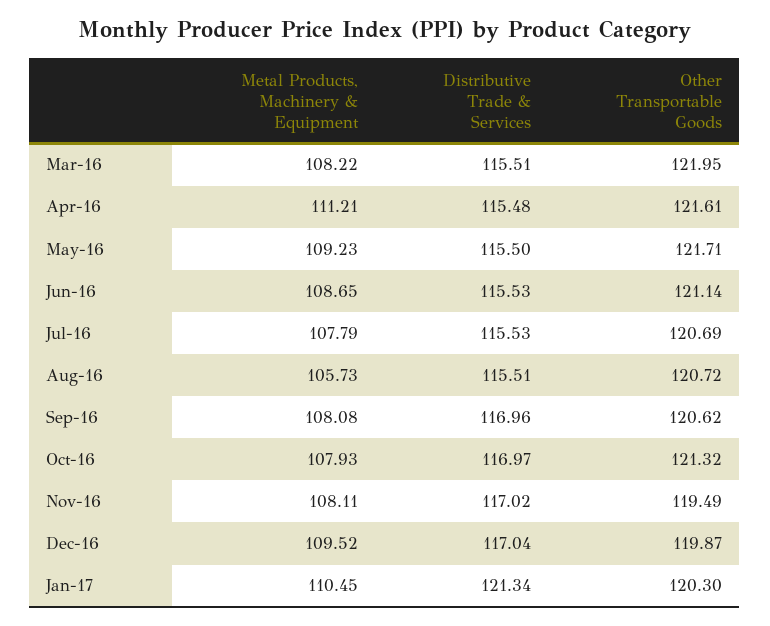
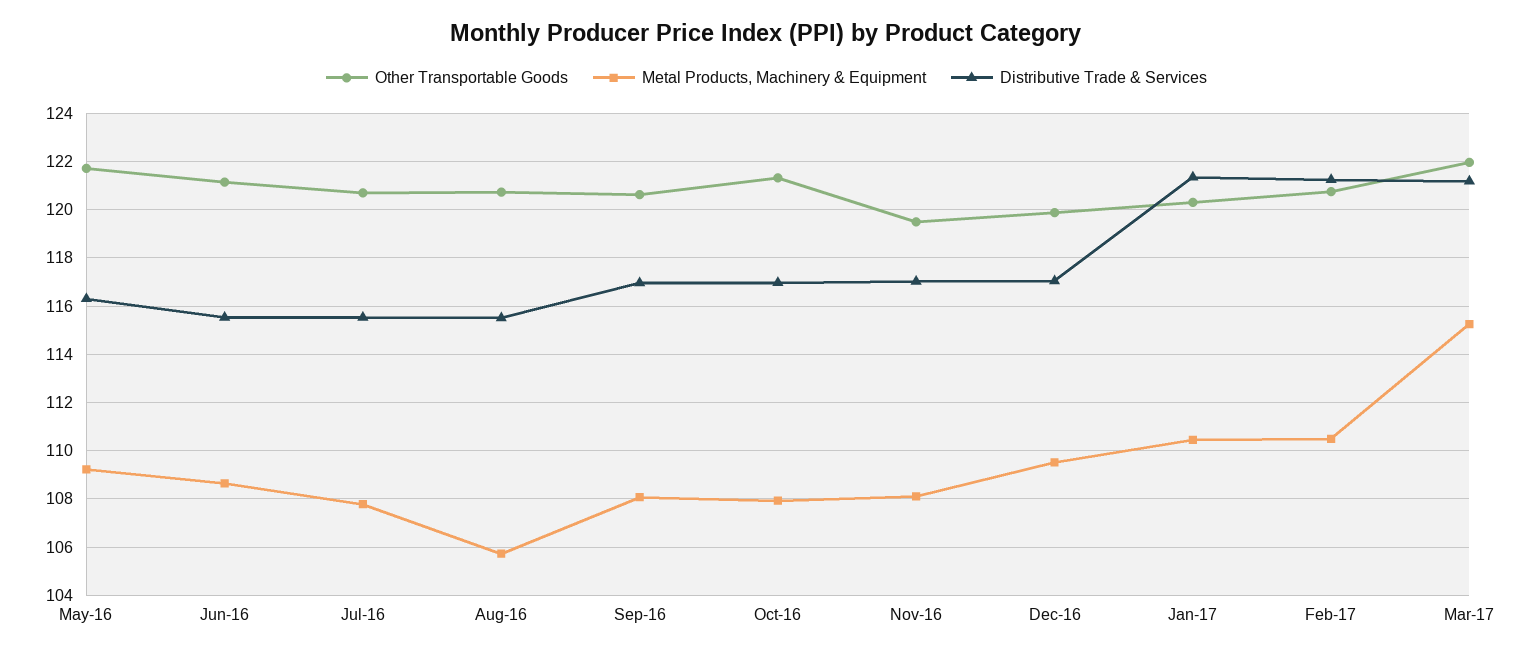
Metal Products, Machinery & Equipment, Mar-16: 108.22 -> none
Distributive Trade & Services, Mar-16: 115.51 -> none
Other Transportable Goods, Mar-16: 121.95 -> none
Metal Products, Machinery & Equipment, Apr-16: 111.21 -> none
Distributive Trade & Services, Apr-16: 115.48 -> none
Other Transportable Goods, Apr-16: 121.61 -> none
Distributive Trade & Services, May-16: 115.5 -> 116.25
Other Transportable Goods, Feb-17: none -> 120.75
Metal Products, Machinery & Equipment, Feb-17: none -> 110.5
Distributive Trade & Services, Feb-17: none -> 121.25
Other Transportable Goods, Mar-17: none -> 122
Metal Products, Machinery & Equipment, Mar-17: none -> 115.25
Distributive Trade & Services, Mar-17: none -> 121.25

